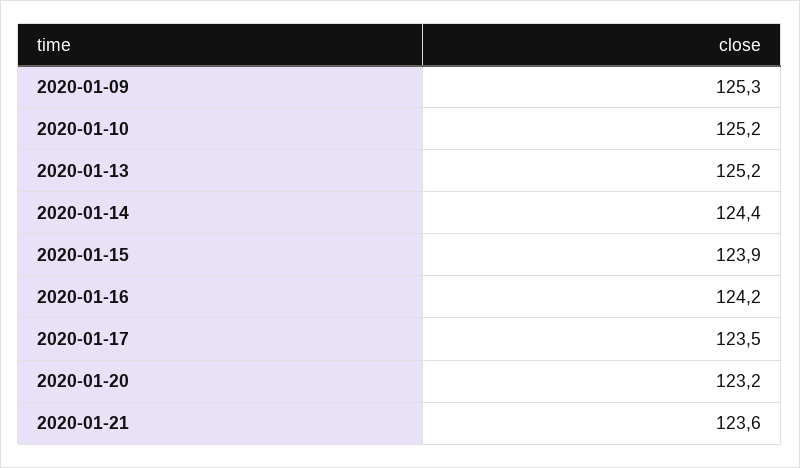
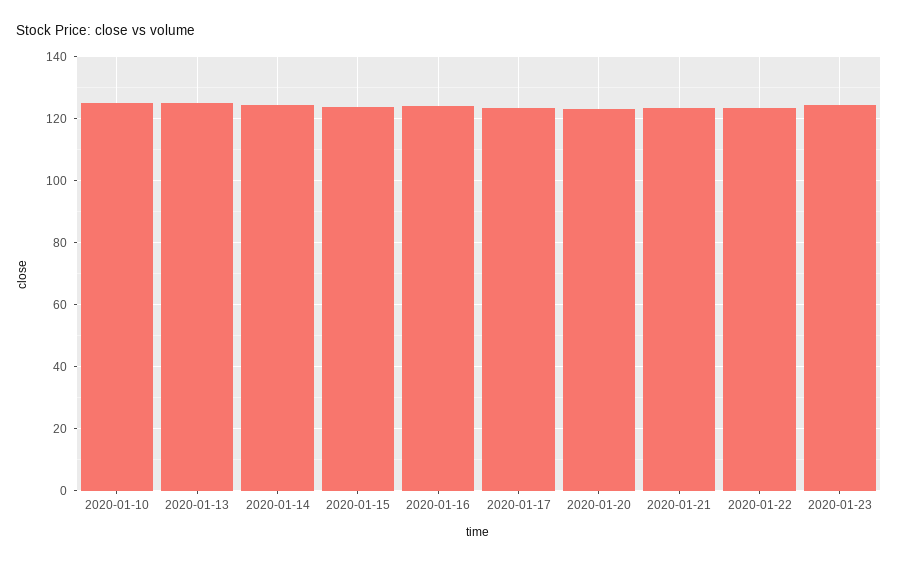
2020-01-09: 125.3 -> none
2020-01-22: none -> 124
2020-01-23: none -> 124

